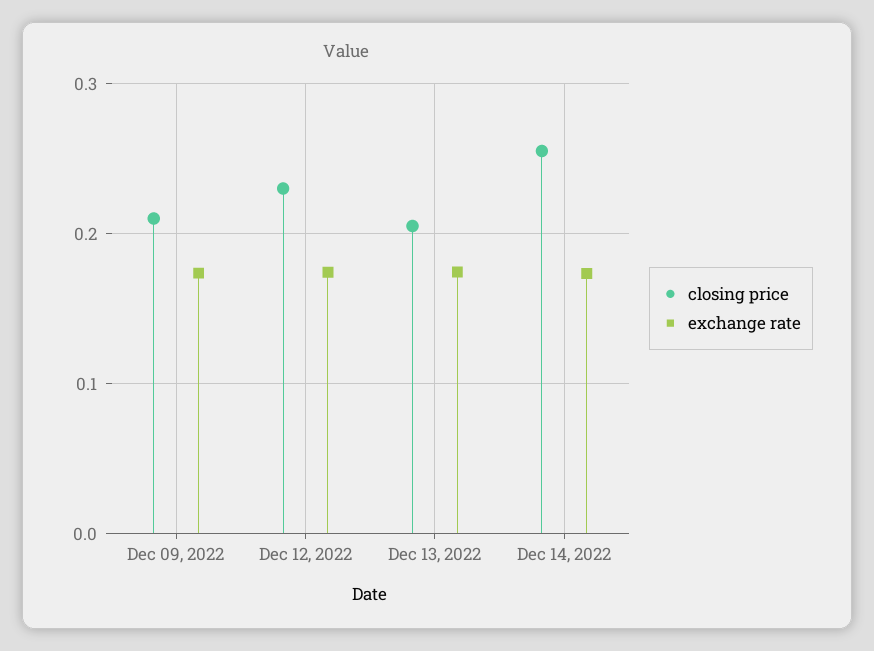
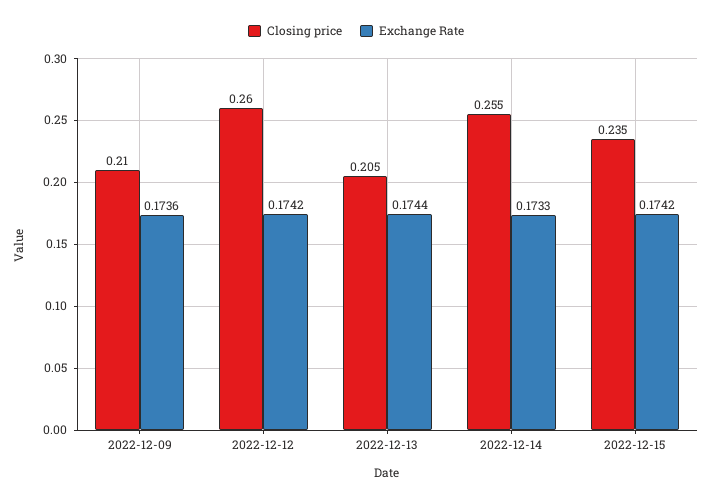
closing price, Dec 12, 2022: 0.23 -> 0.26
closing price, 2022-12-15: none -> 0.235
exchange rate, 2022-12-15: none -> 0.1742

